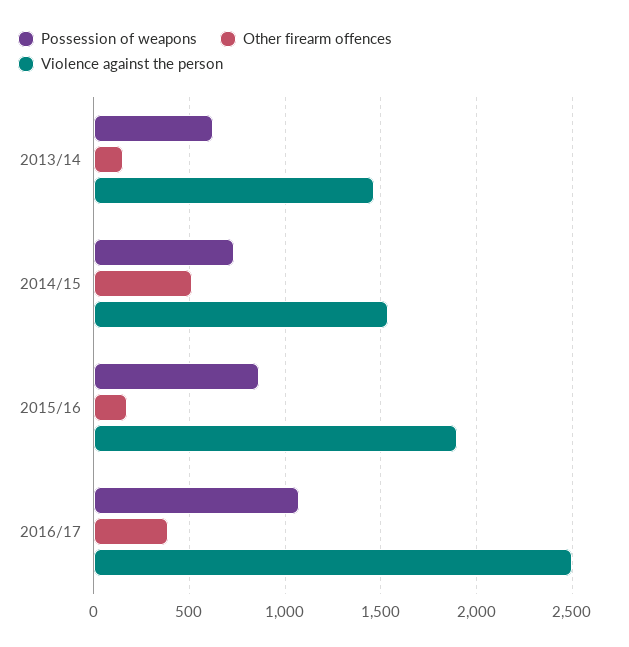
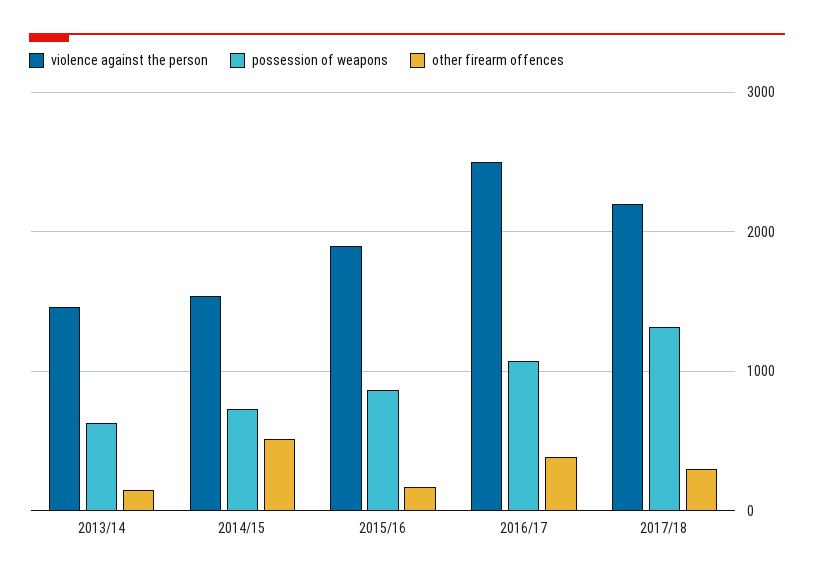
Violence against the person, 2017/18: none -> 2200
Possession of weapons, 2017/18: none -> 1300
Other firearm offences, 2017/18: none -> 300

